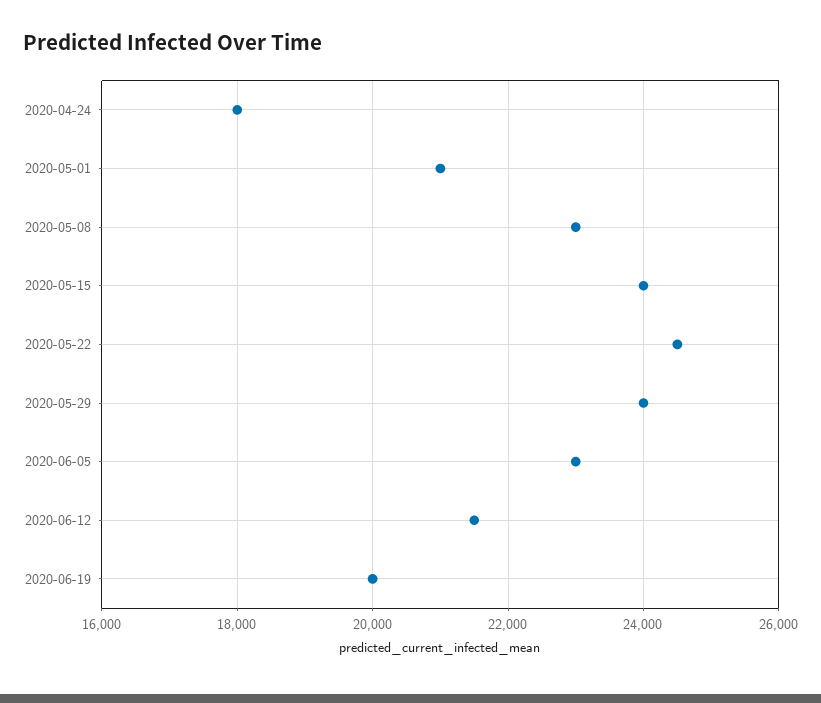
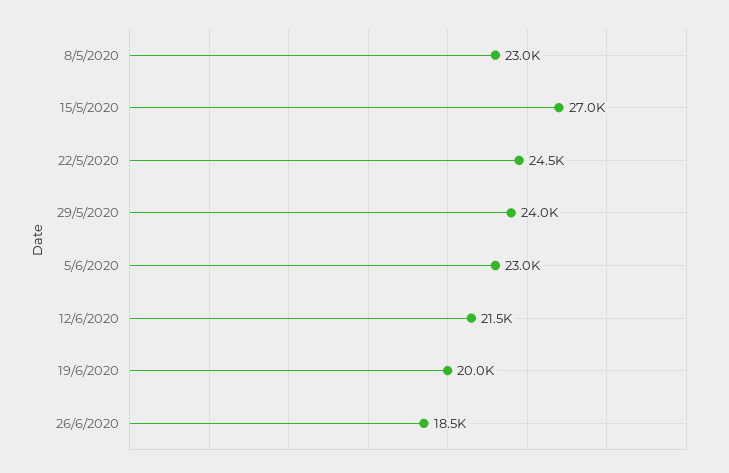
2020-04-24: 18000 -> none
2020-05-01: 21000 -> none
2020-05-15: 24000 -> 27000
26/6/2020: none -> 18500

